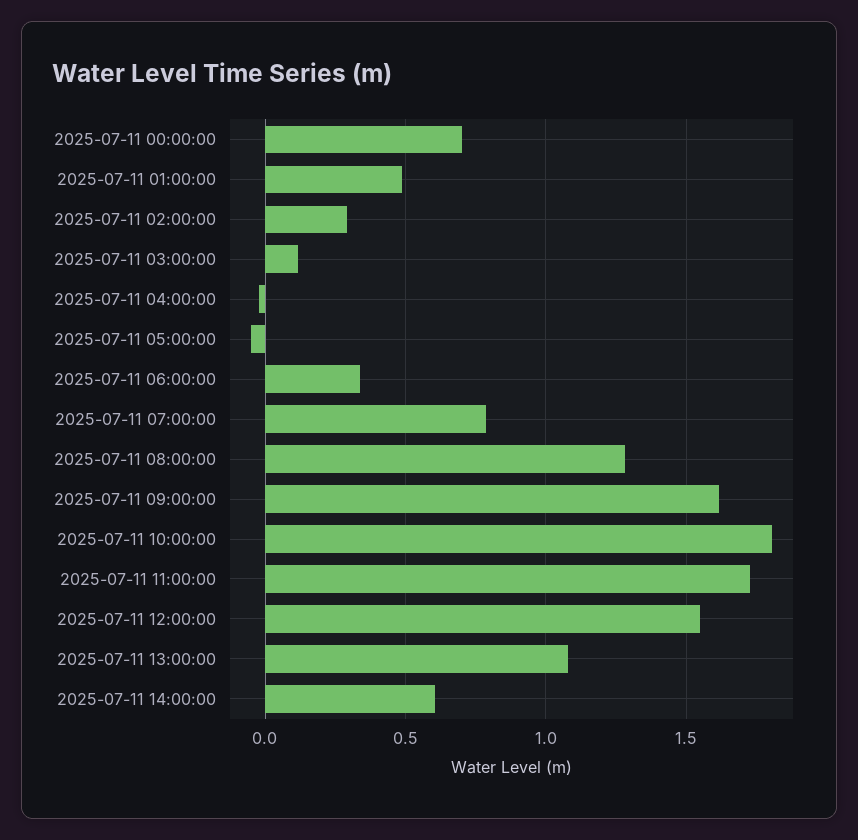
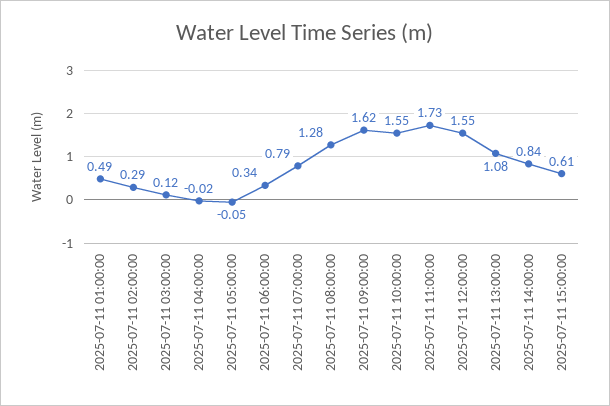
2025-07-11 00:00:00: 0.7 -> none
2025-07-11 10:00:00: 1.8 -> 1.55
2025-07-11 14:00:00: 0.6 -> 0.84
2025-07-11 15:00:00: none -> 0.61

